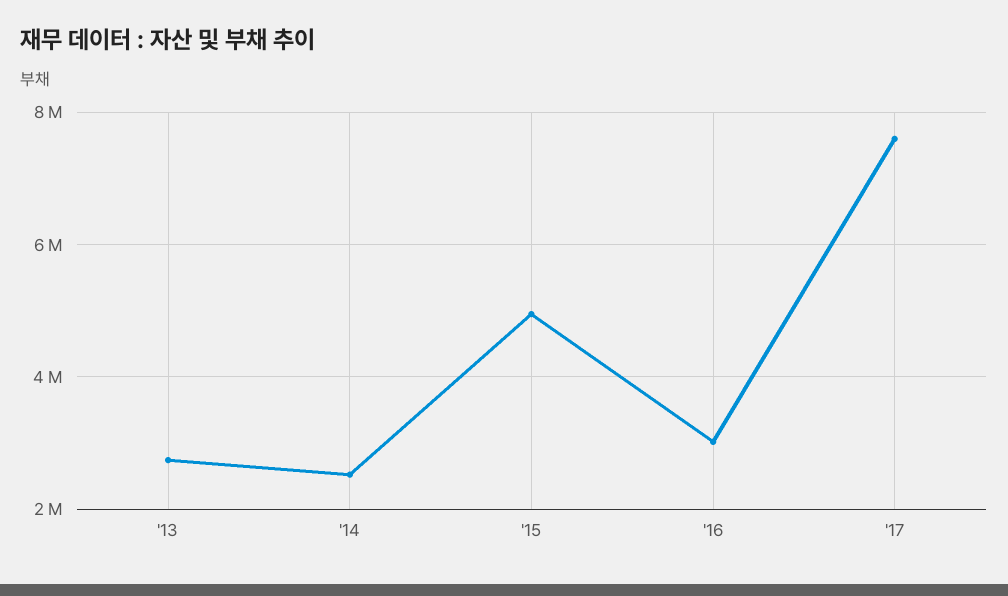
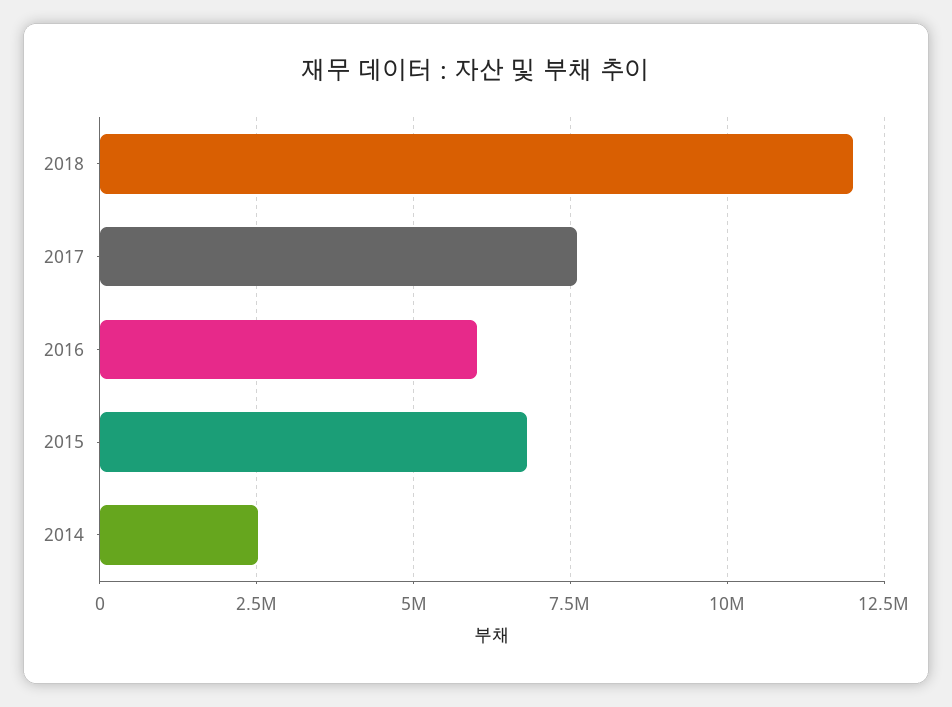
'13: 2800000 -> none
'15: 5000000 -> 6750000
'16: 3000000 -> 6000000
2018: none -> 12000000

